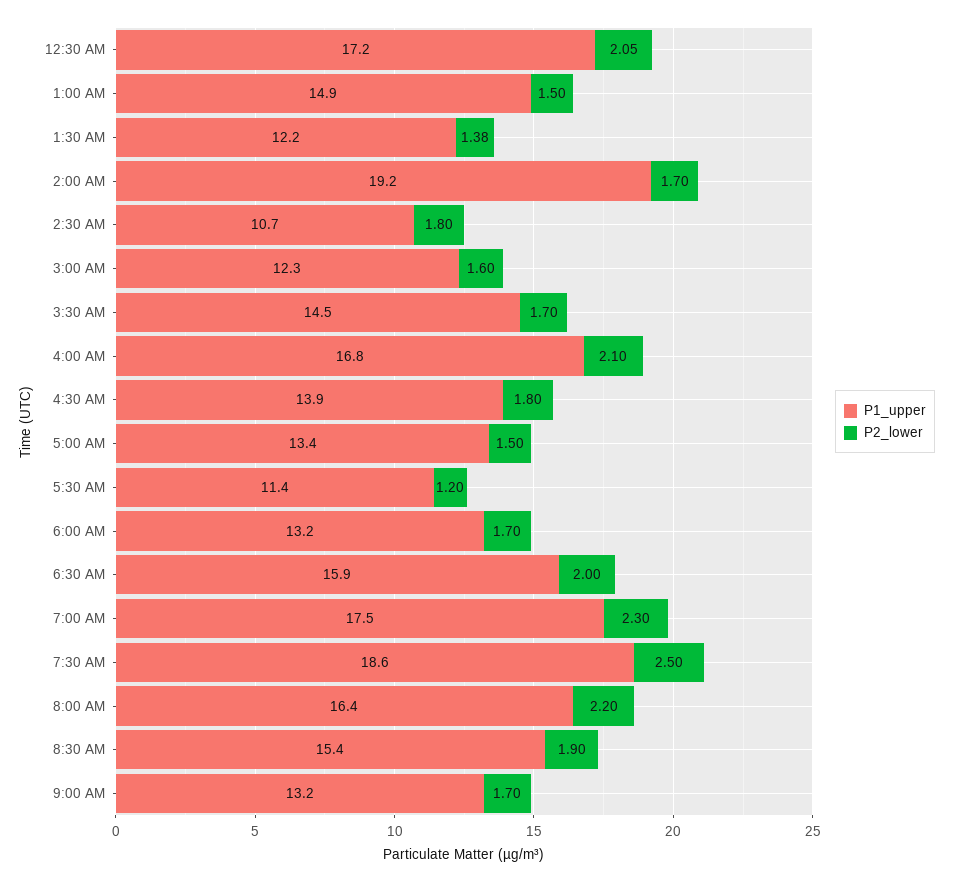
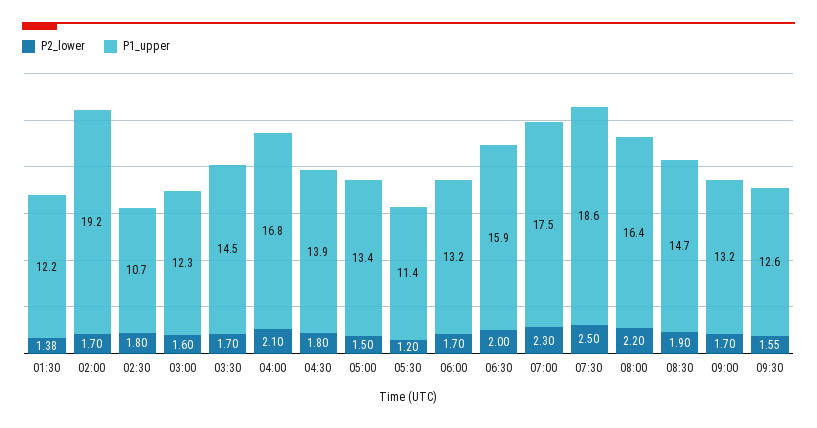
P1_upper, 12:30 AM: 17.2 -> none
P2_lower, 12:30 AM: 2.05 -> none
P1_upper, 1:00 AM: 14.9 -> none
P2_lower, 1:00 AM: 1.5 -> none
P1_upper, 8:30 AM: 15.4 -> 14.7
P2_lower, 09:30: none -> 1.55
P1_upper, 09:30: none -> 12.6

